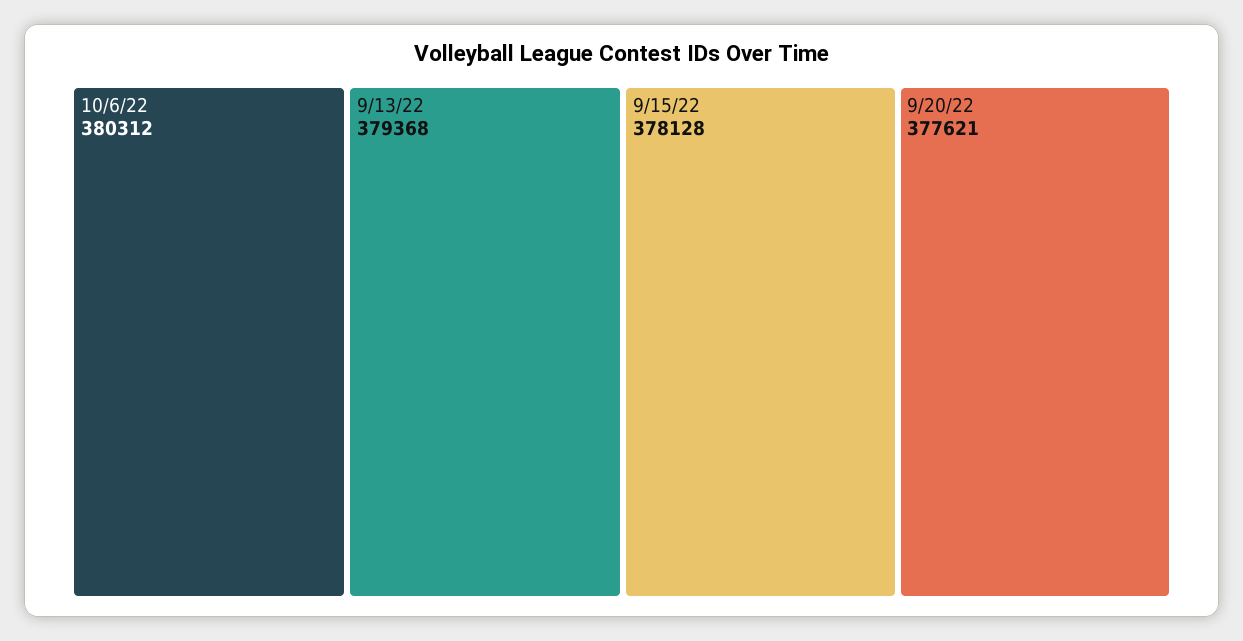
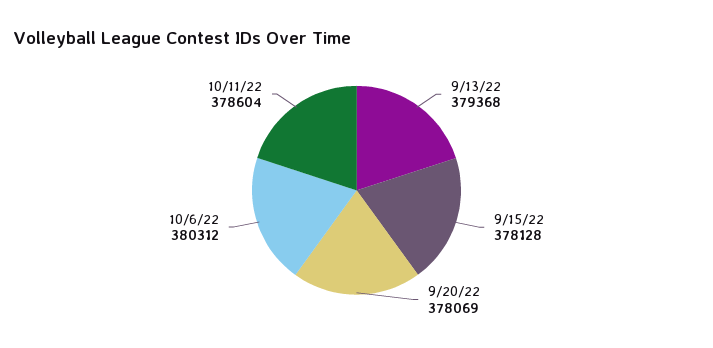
9/20/22: 377621 -> 378069
10/11/22: none -> 378604

